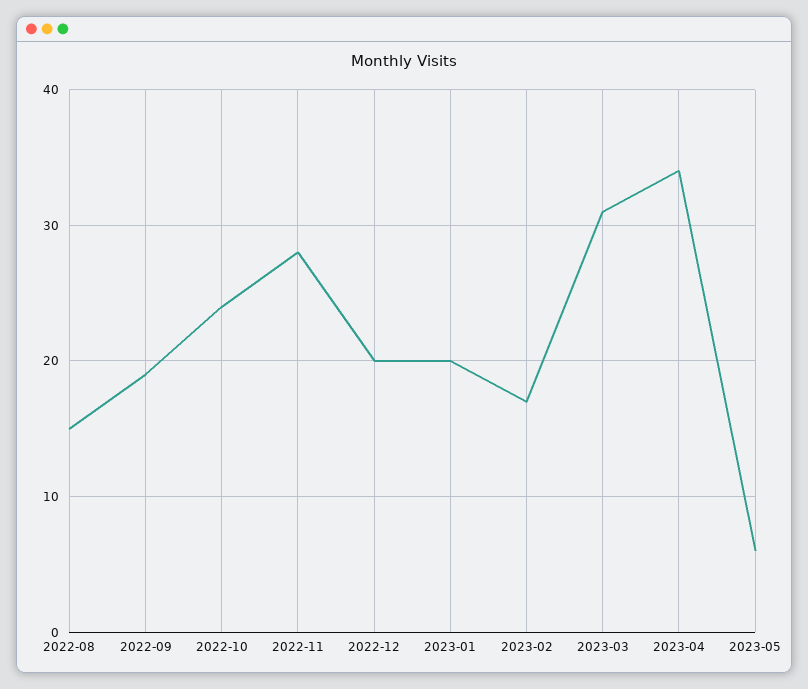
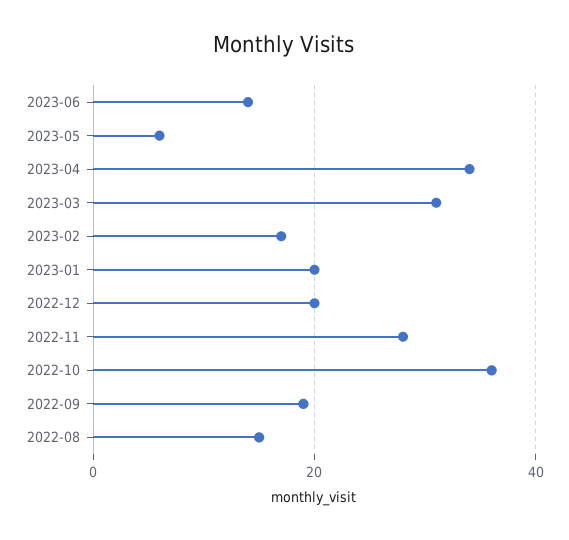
2022-10: 24 -> 35
2023-06: none -> 15

